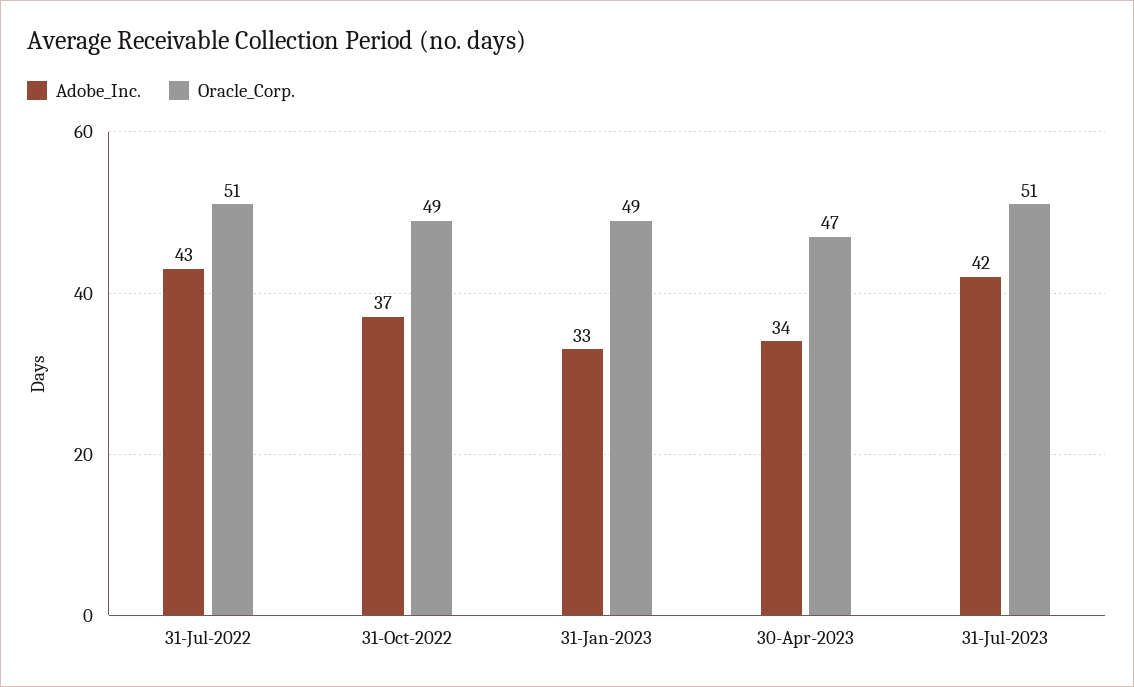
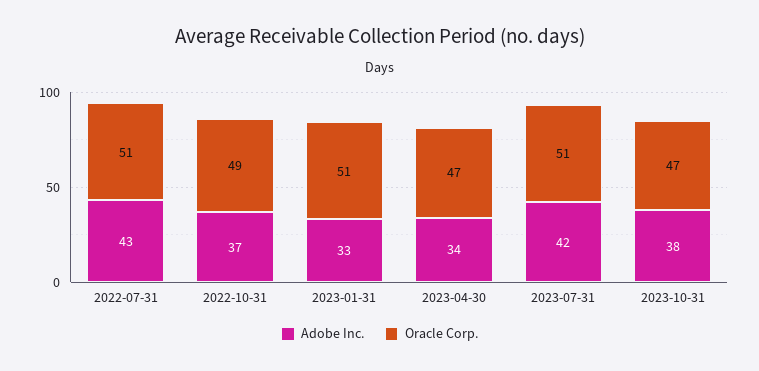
Oracle_Corp., 31-Jan-2023: 49 -> 51
Adobe_Inc., 2023-10-31: none -> 38
Oracle_Corp., 2023-10-31: none -> 47

